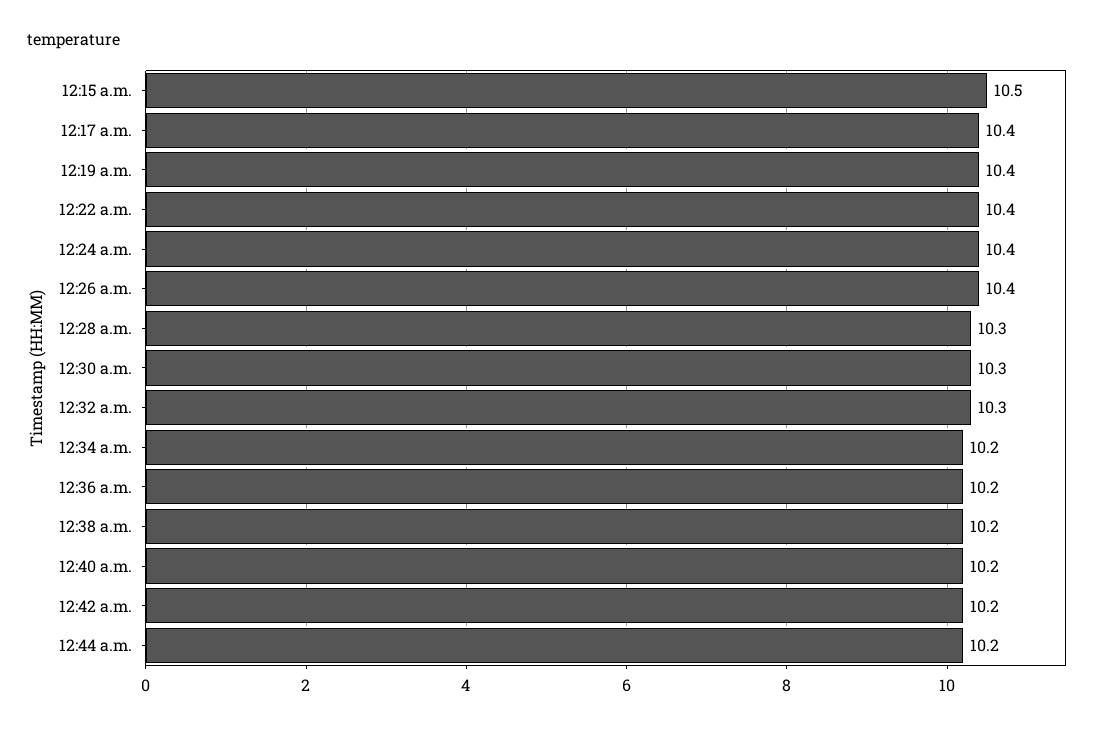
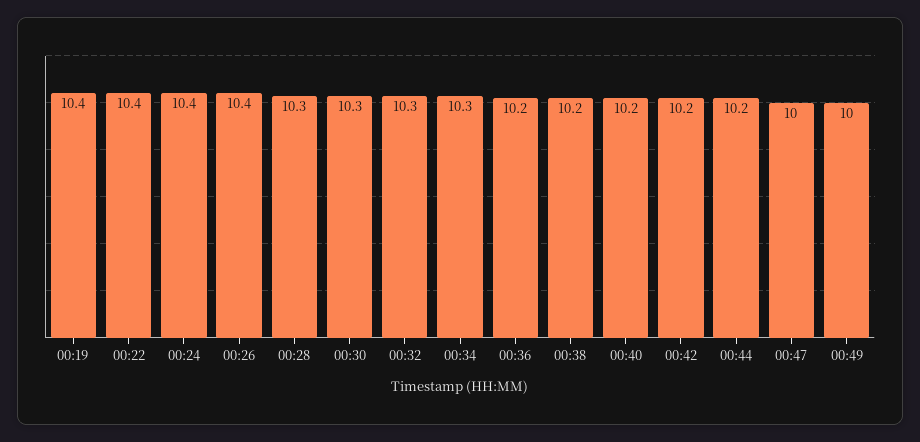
12:15 a.m.: 10.5 -> none
12:17 a.m.: 10.4 -> none
12:34 a.m.: 10.2 -> 10.3
00:47: none -> 10
00:49: none -> 10

